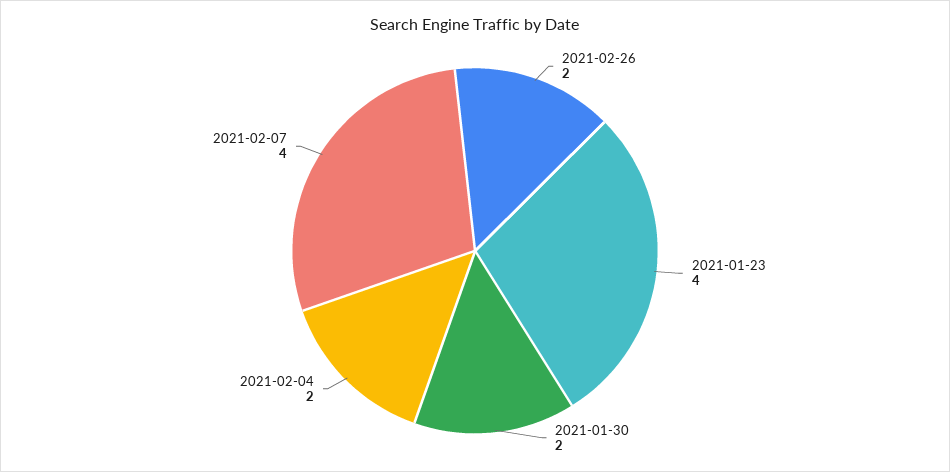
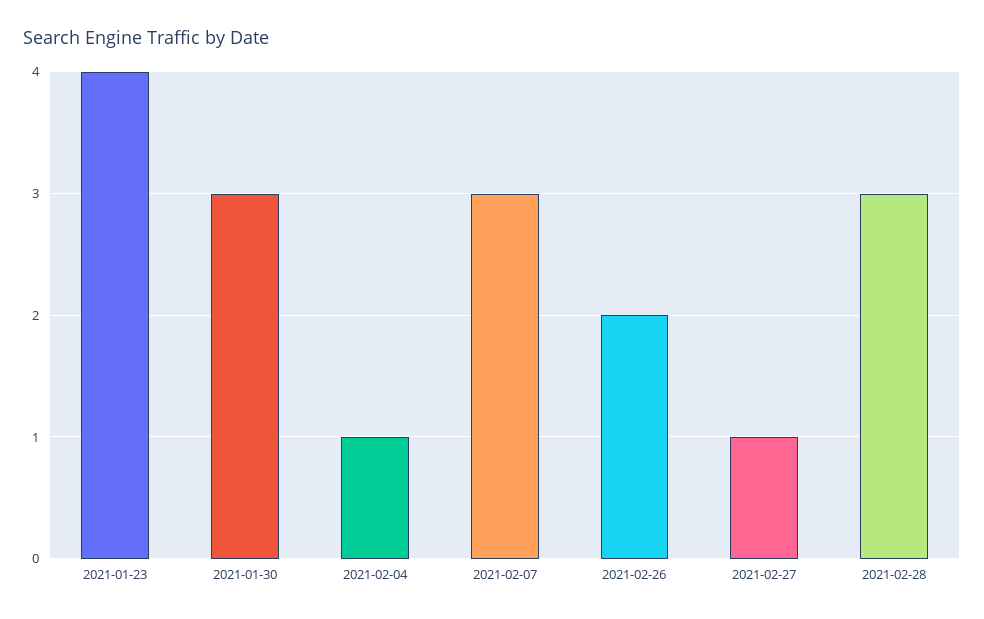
2021-01-30: 2 -> 3
2021-02-04: 2 -> 1
2021-02-07: 4 -> 3
2021-02-27: none -> 1
2021-02-28: none -> 3

